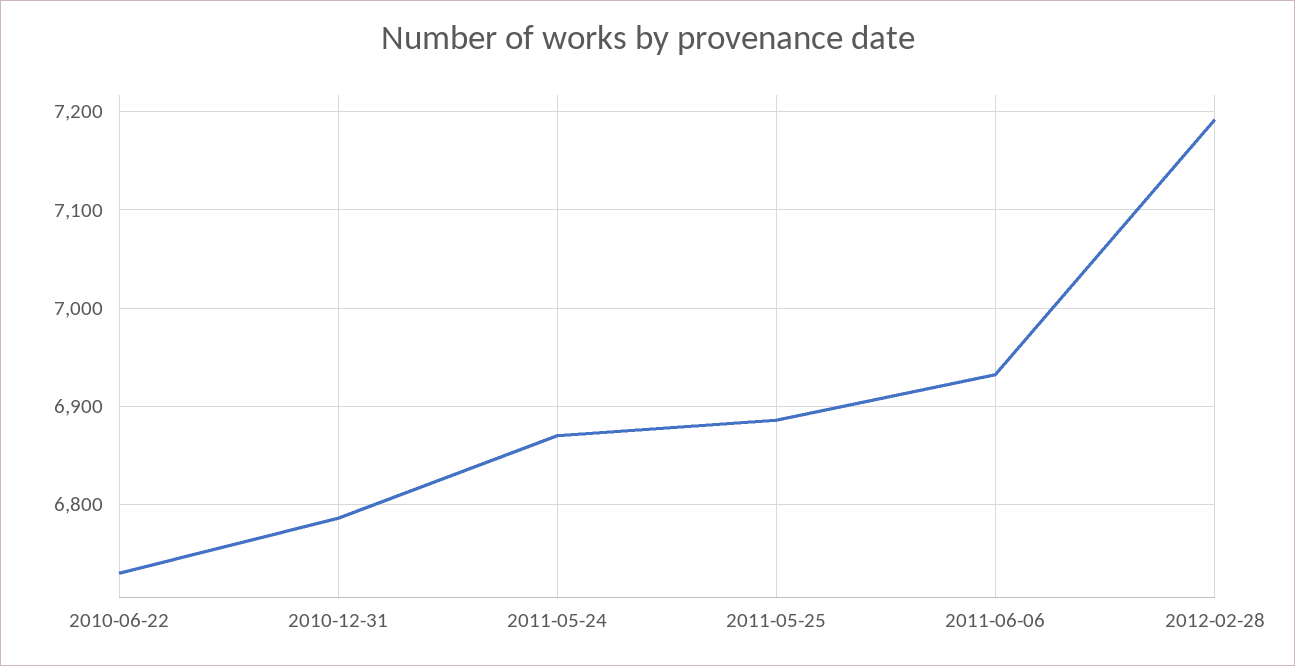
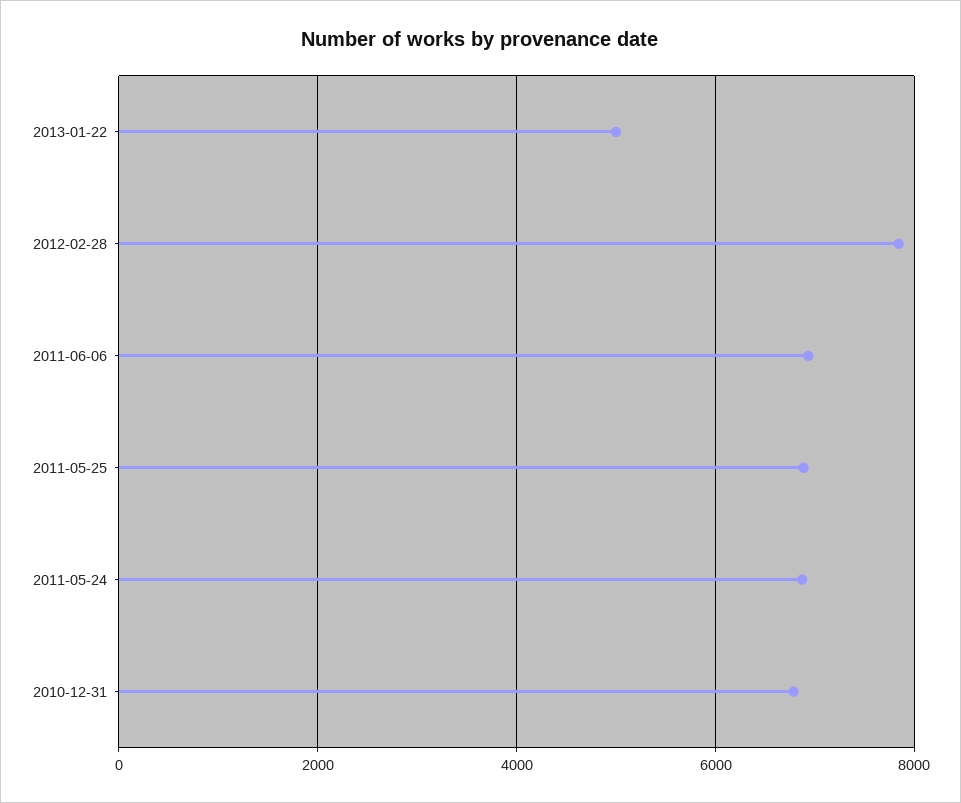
2010-06-22: 6730 -> none
2012-02-28: 7190 -> 7800
2013-01-22: none -> 5000

